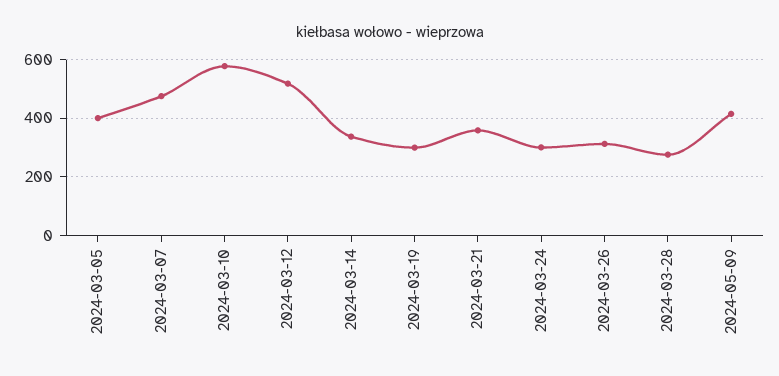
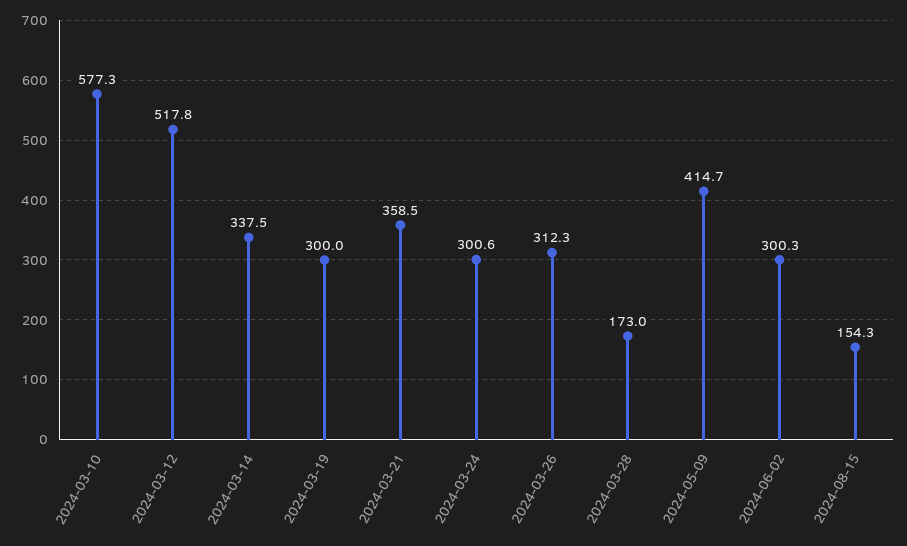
2024-03-05: 400 -> none
2024-03-07: 475 -> none
2024-03-28: 275 -> 173
2024-06-02: none -> 300.3
2024-08-15: none -> 154.3

